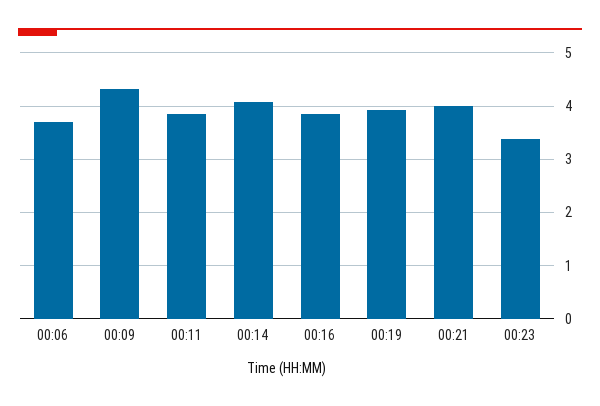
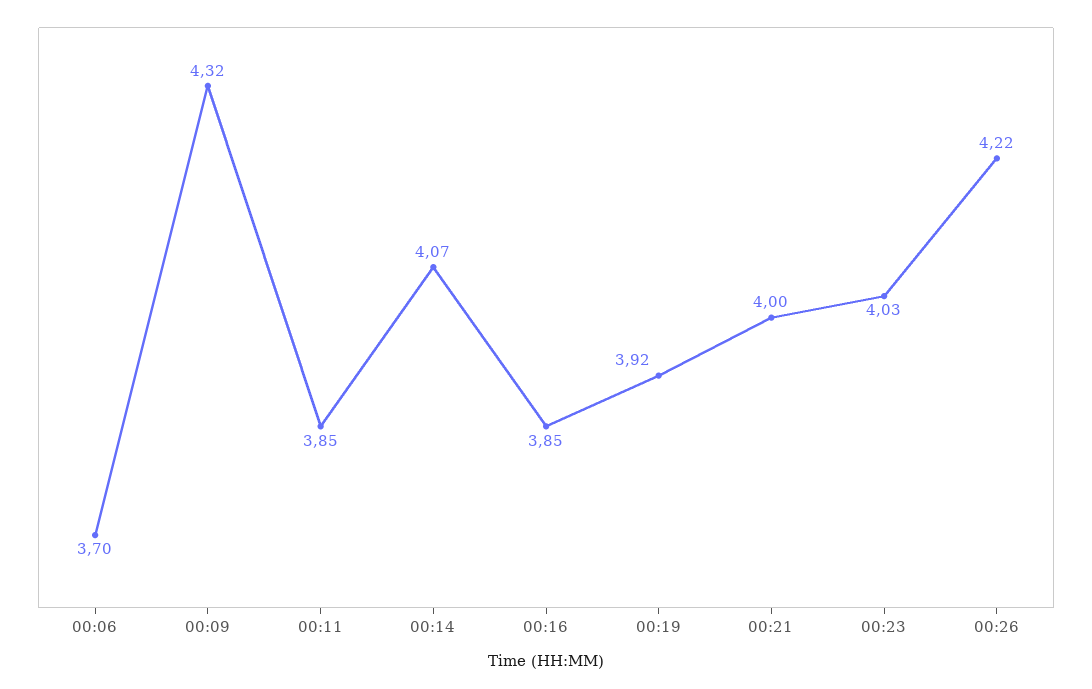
00:23: 3.4 -> 4.03
00:26: none -> 4.22

